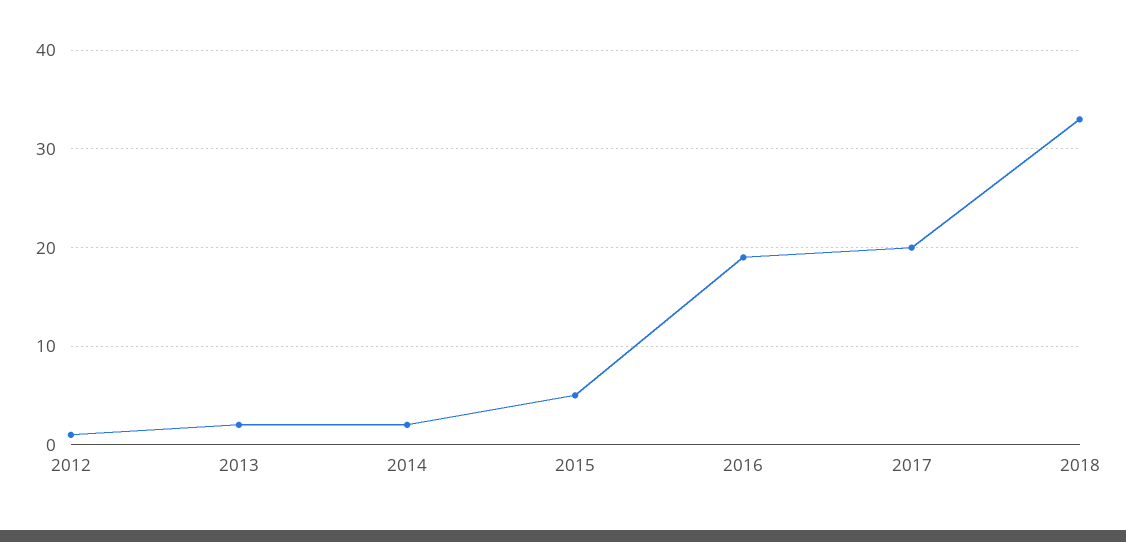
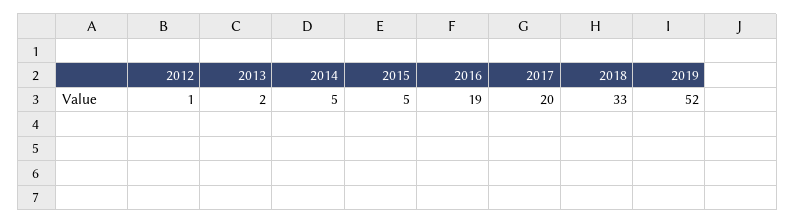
2014: 2 -> 5
2019: none -> 52

